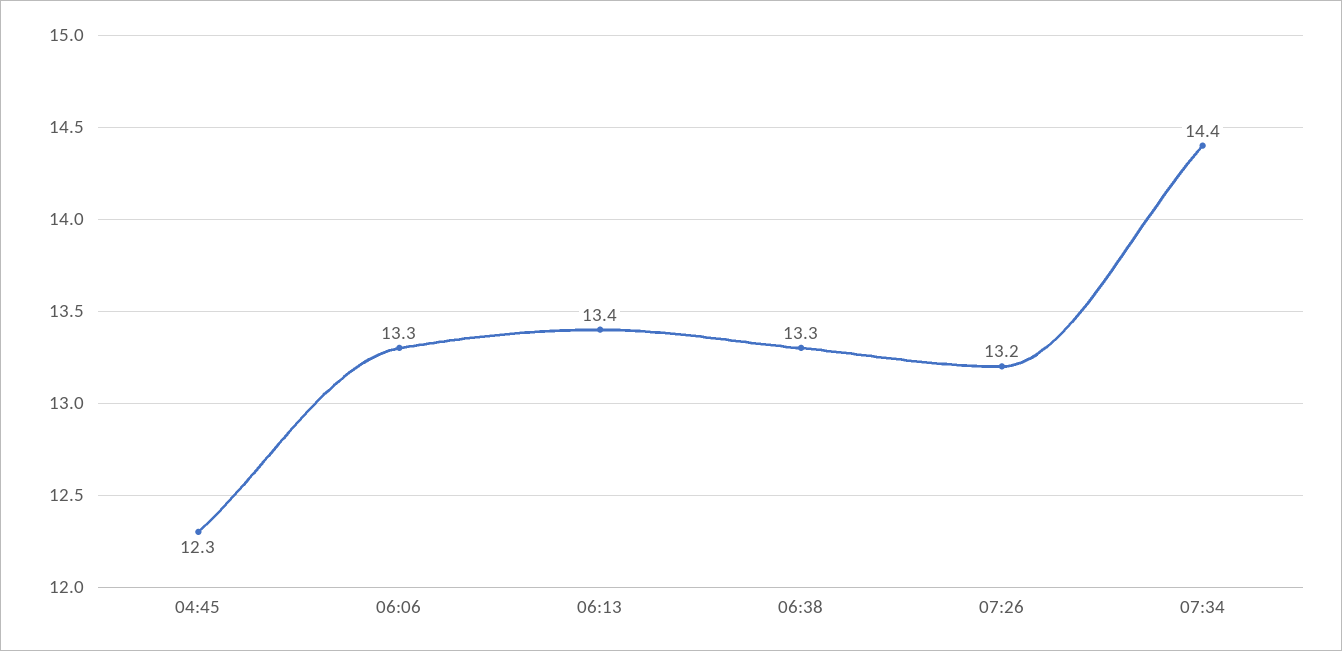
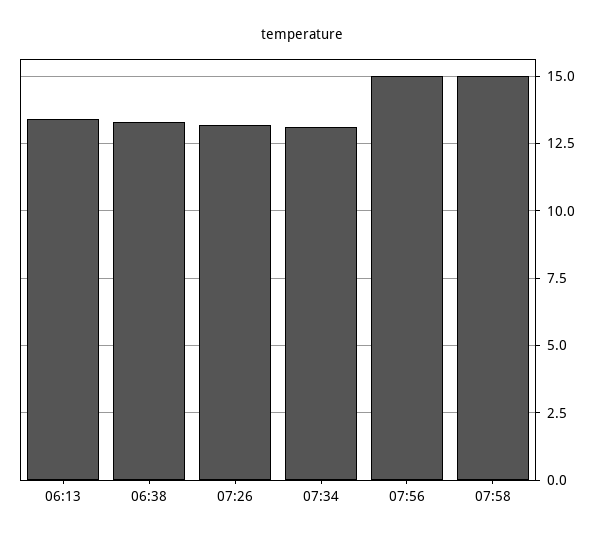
04:45: 12.3 -> none
06:06: 13.3 -> none
07:34: 14.4 -> 13
07:56: none -> 15
07:58: none -> 15

